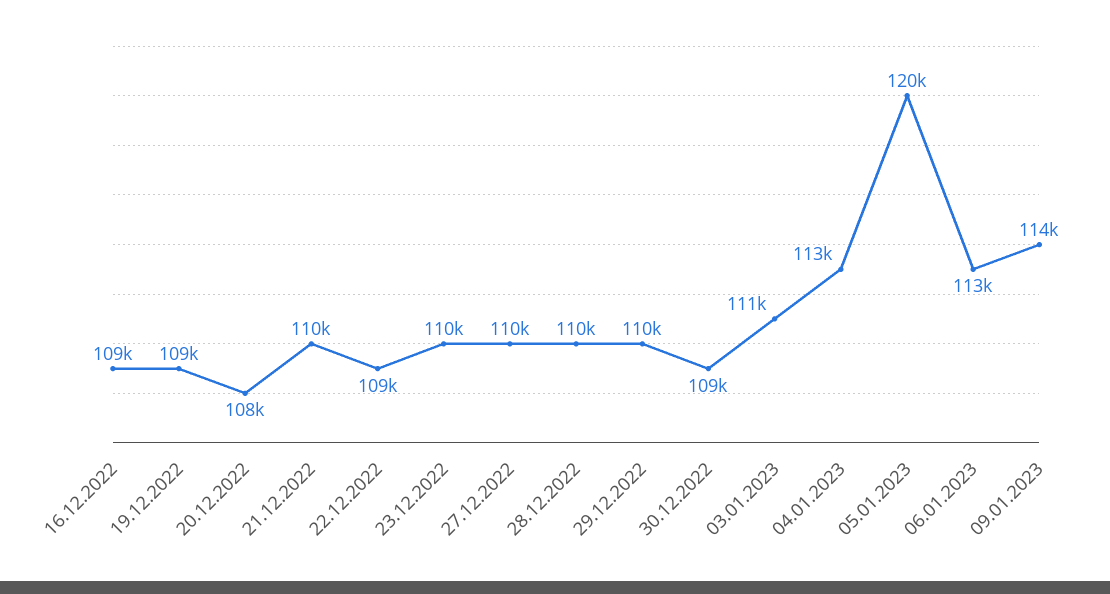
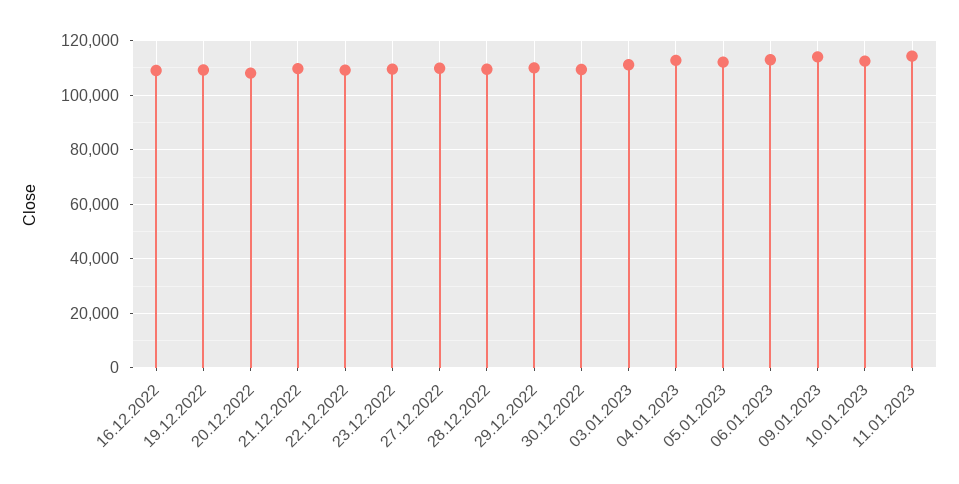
05.01.2023: 120000 -> 112500
10.01.2023: none -> 112500
11.01.2023: none -> 115000

